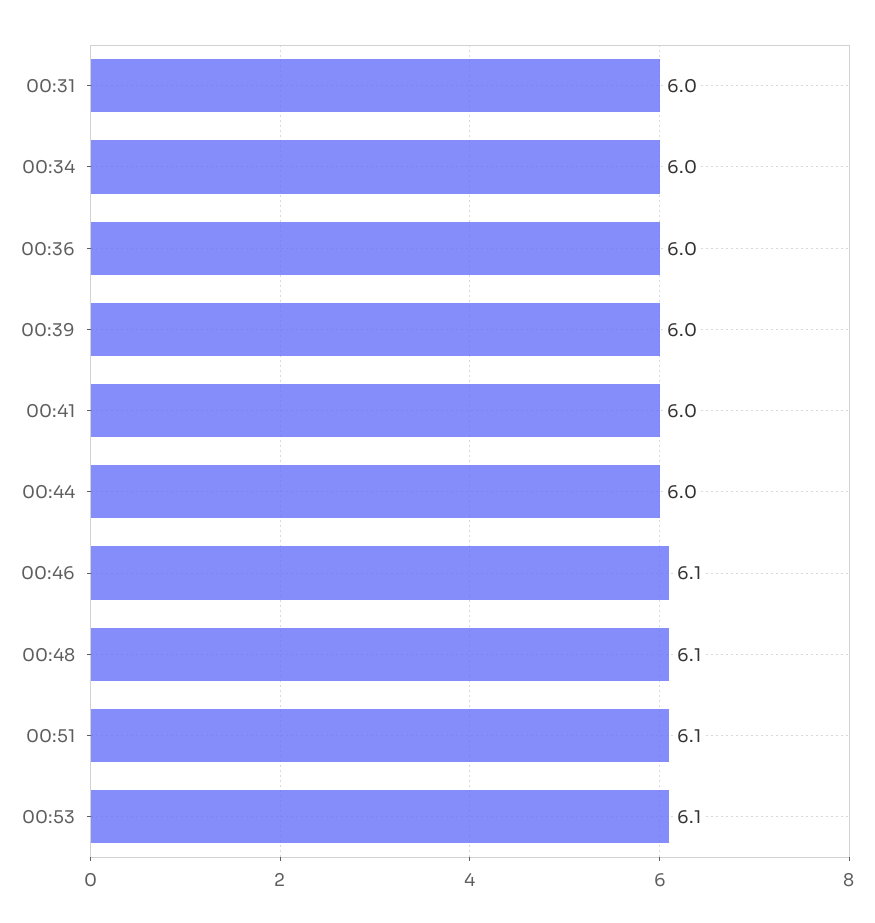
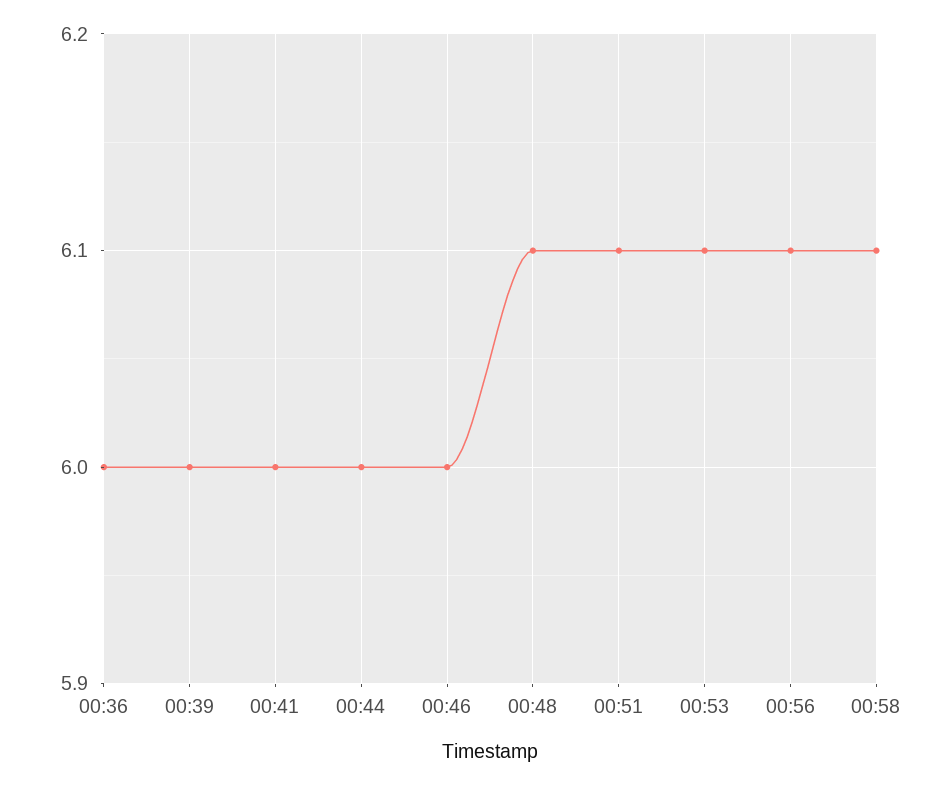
00:31: 6 -> none
00:34: 6 -> none
00:46: 6.1 -> 6
00:56: none -> 6.1
00:58: none -> 6.1

